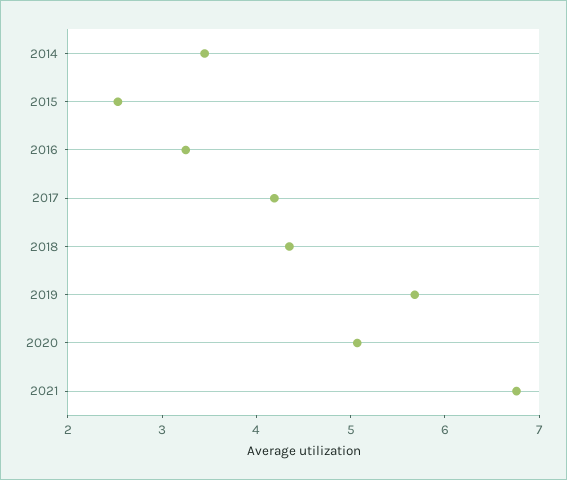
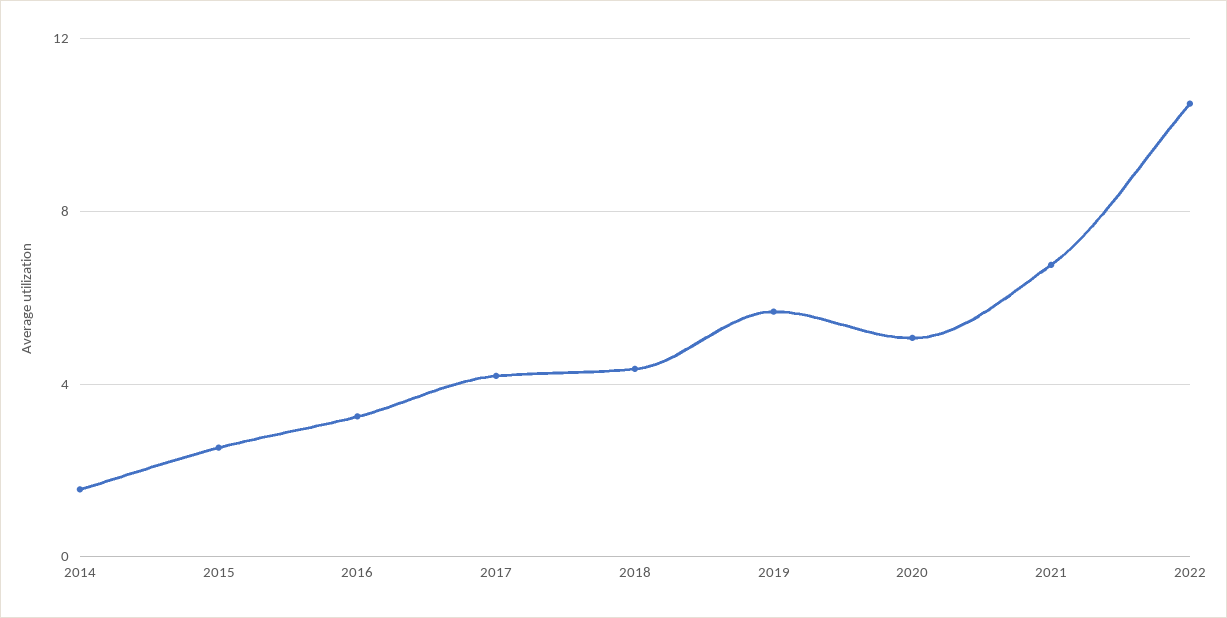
2014: 3.4 -> 1.5
2022: none -> 10.5

